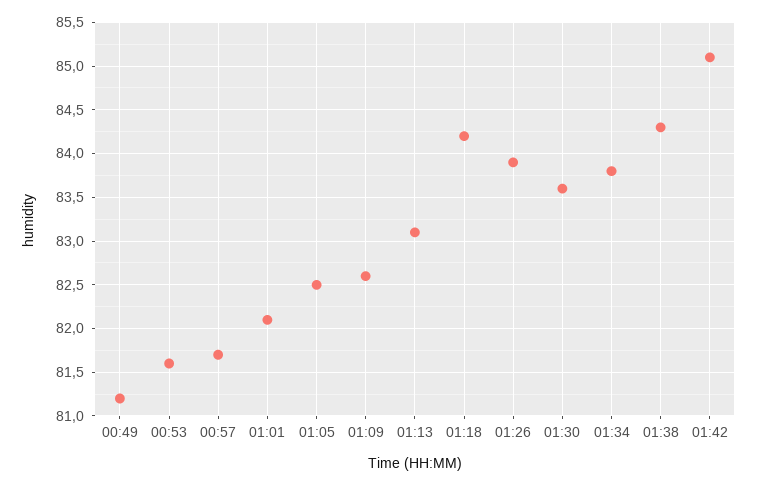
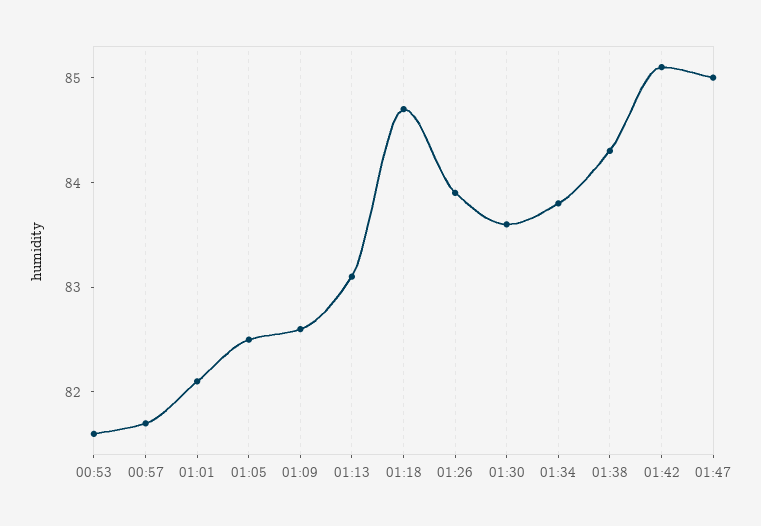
00:49: 81.2 -> none
01:18: 84.2 -> 84.7
01:47: none -> 85

